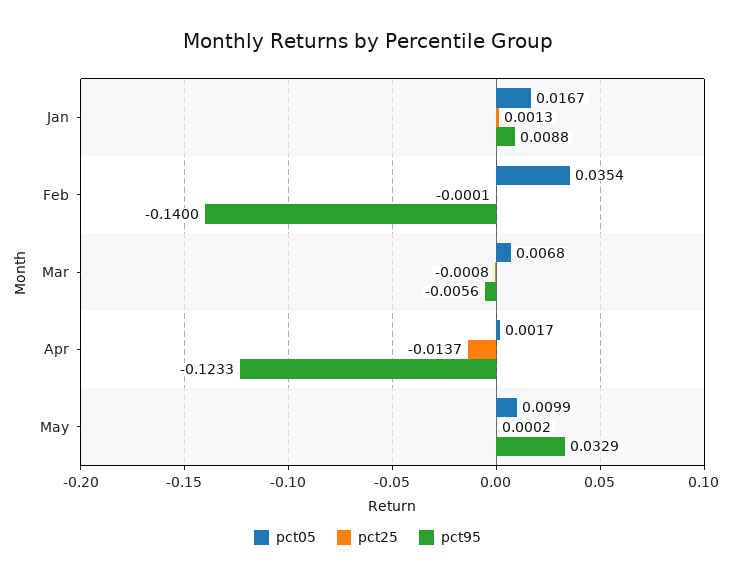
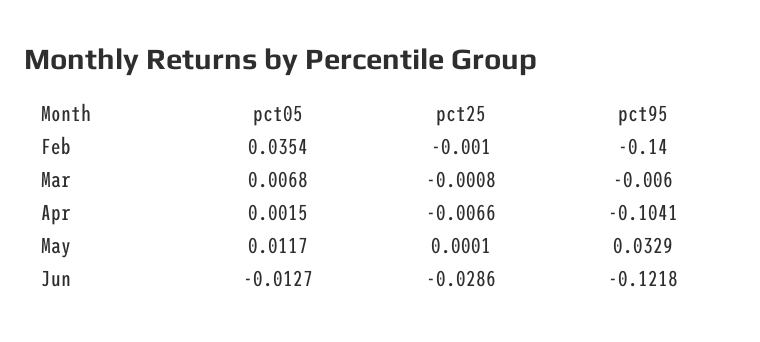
pct05, Jan: 0.0167 -> none
pct25, Jan: 0.0013 -> none
pct95, Jan: 0.0088 -> none
pct25, Feb: -0.0001 -> -0.001
pct95, Mar: -0.0056 -> -0.006
pct05, Apr: 0.0017 -> 0.0015
pct25, Apr: -0.0137 -> -0.0066
pct95, Apr: -0.1233 -> -0.1041
pct05, May: 0.0099 -> 0.0117
pct25, May: 0.0002 -> 0.0001
pct05, Jun: none -> -0.0127
pct25, Jun: none -> -0.0286
pct95, Jun: none -> -0.1218

